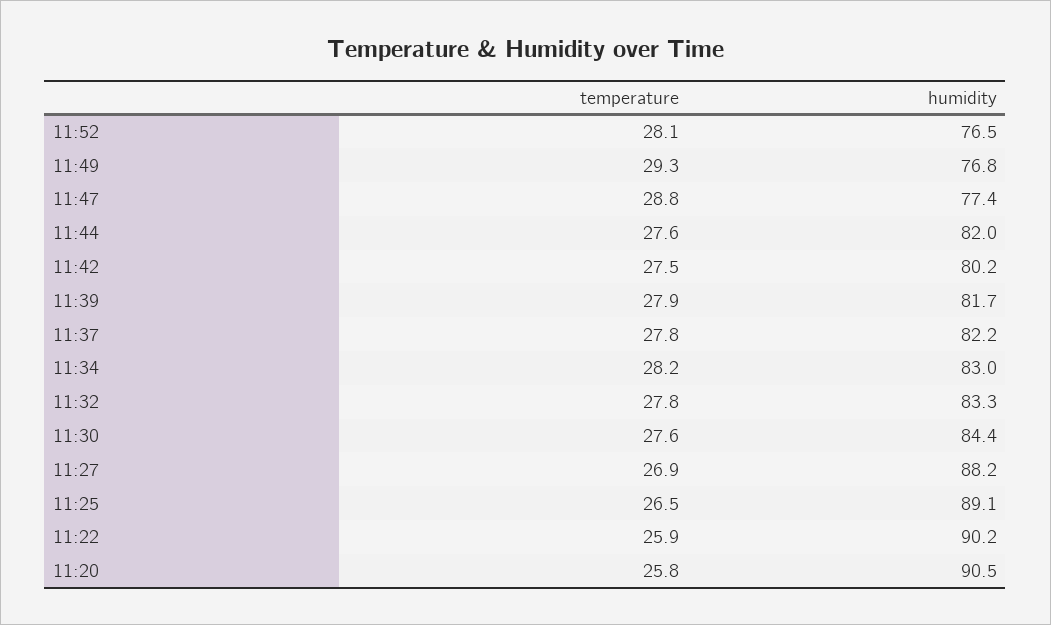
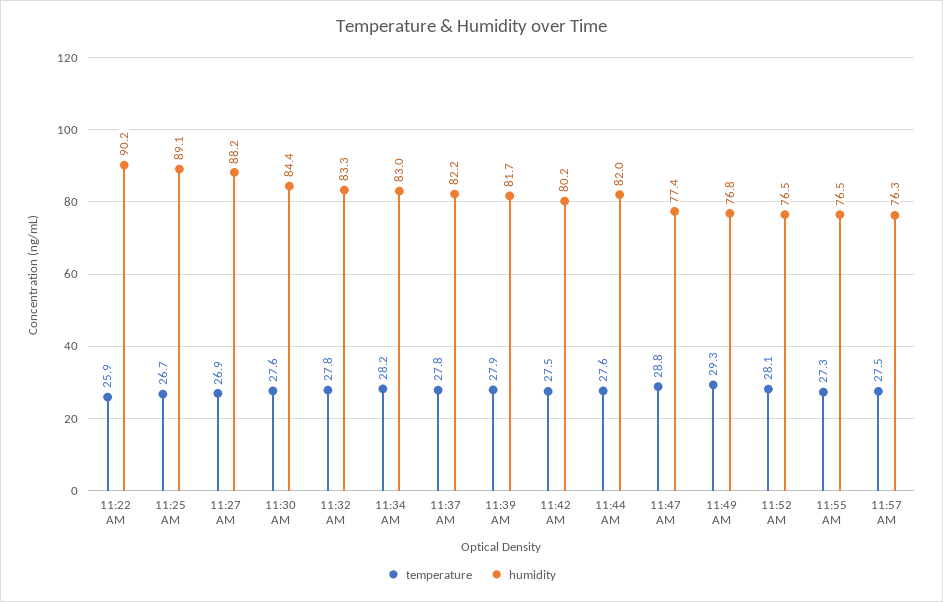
temperature, 11:25: 26.5 -> 26.7
temperature, 11:20: 25.8 -> none
humidity, 11:20: 90.5 -> none
temperature, 11:55 AM: none -> 27.3
humidity, 11:55 AM: none -> 76.5
temperature, 11:57 AM: none -> 27.5
humidity, 11:57 AM: none -> 76.3

